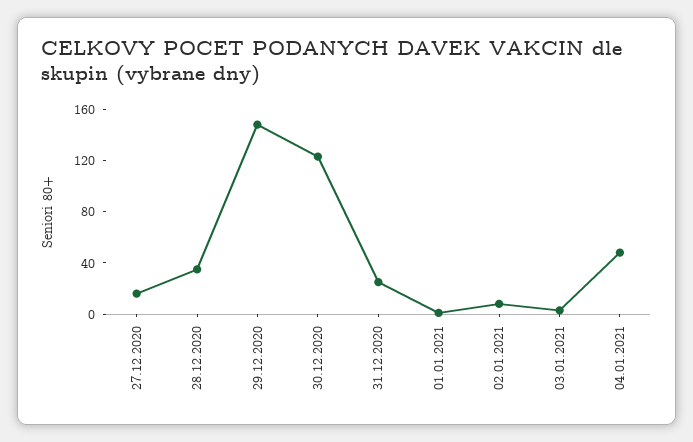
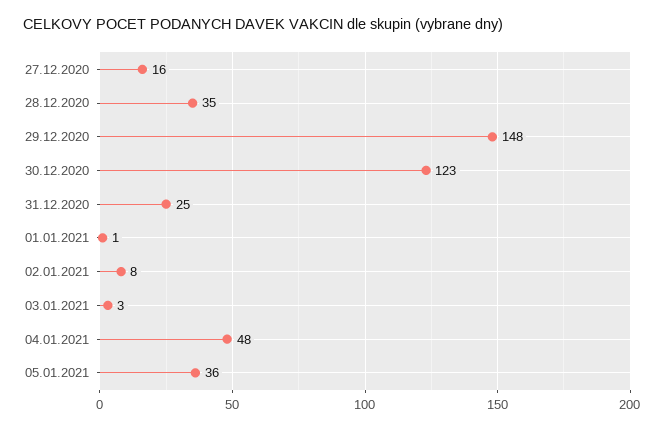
05.01.2021: none -> 36

